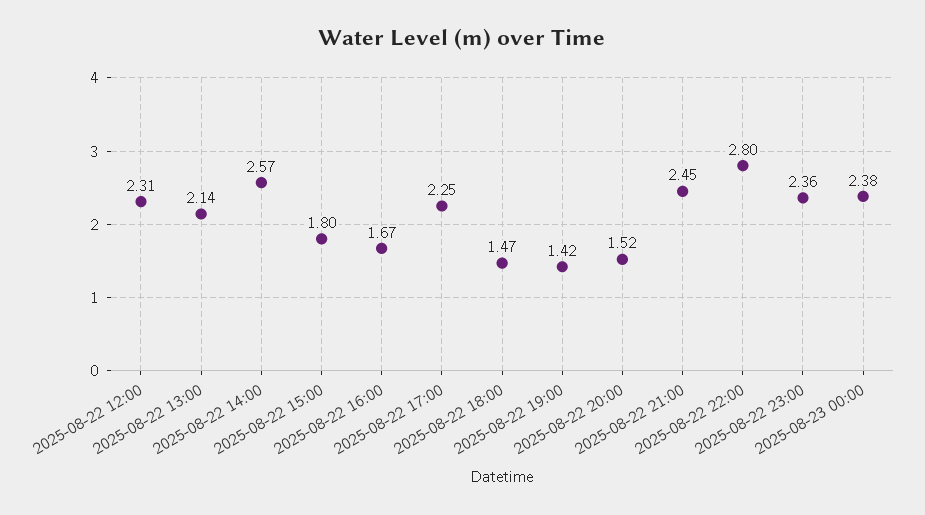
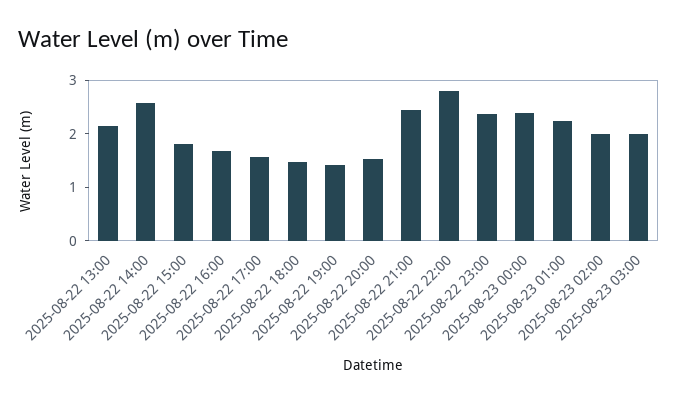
2025-08-22 12:00: 2.31 -> none
2025-08-22 17:00: 2.25 -> 1.6
2025-08-23 01:00: none -> 2.2
2025-08-23 02:00: none -> 2
2025-08-23 03:00: none -> 2

